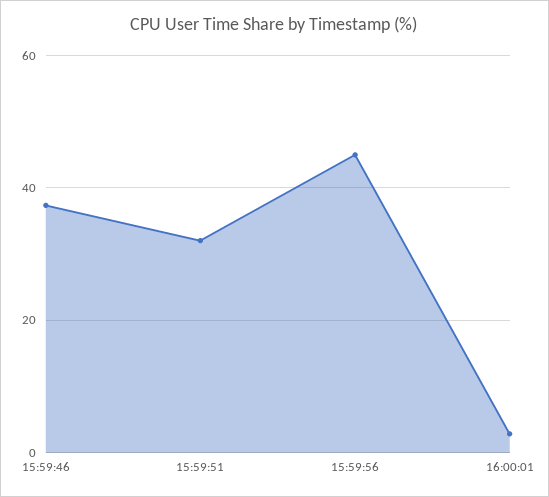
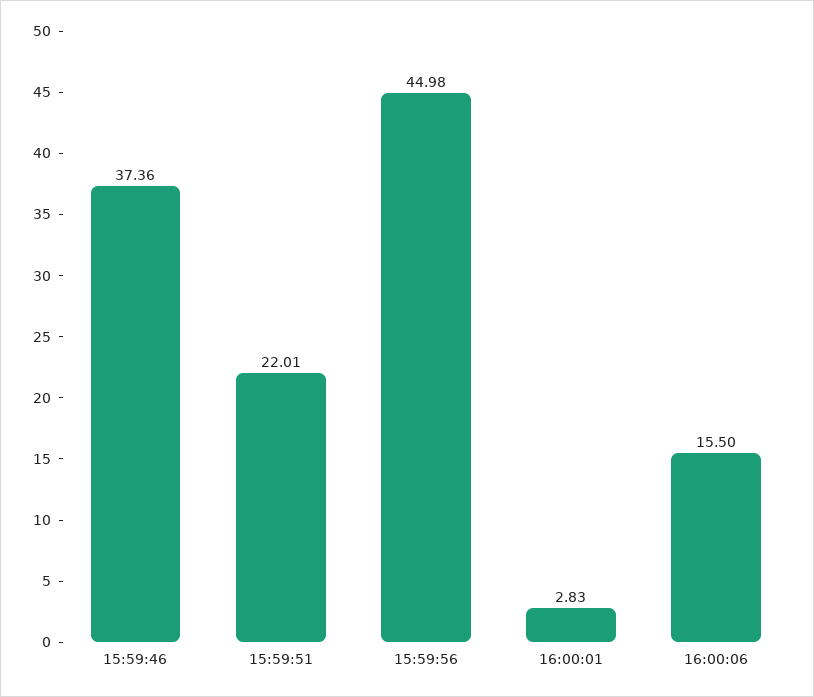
15:59:51: 32 -> 22.01
16:00:06: none -> 15.5

